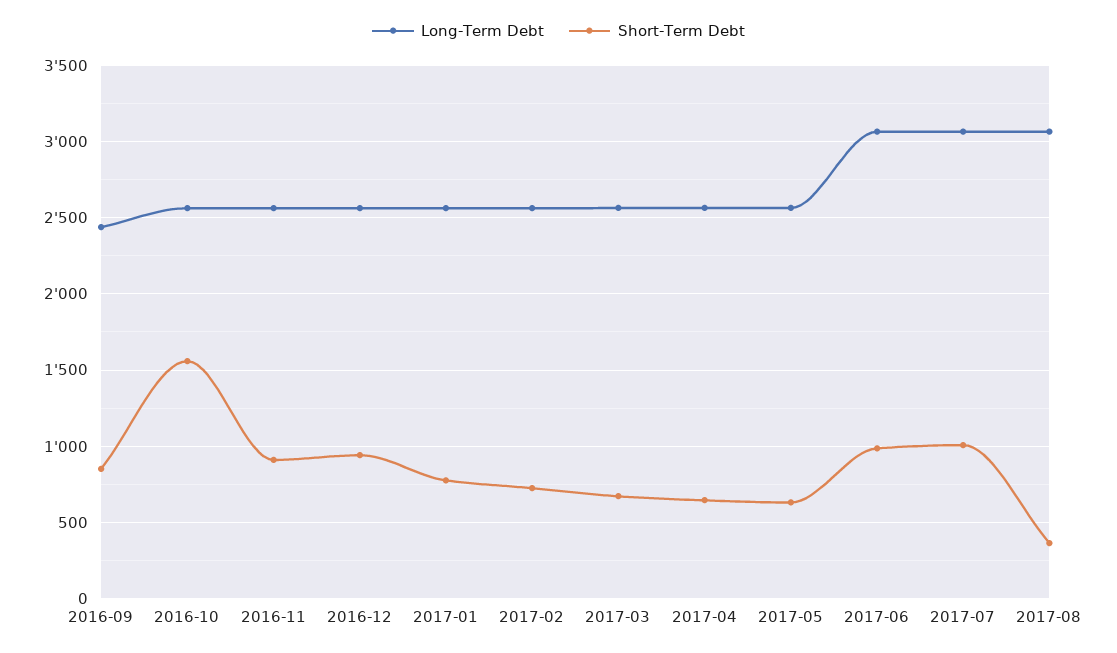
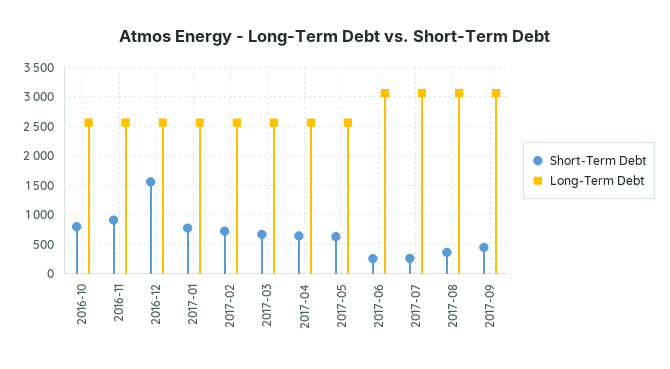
Long-Term Debt, 2016-09: 2450 -> none
Short-Term Debt, 2016-09: 850 -> none
Short-Term Debt, 2016-10: 1550 -> 750
Short-Term Debt, 2016-12: 950 -> 1500
Short-Term Debt, 2017-06: 1000 -> 250
Short-Term Debt, 2017-07: 1000 -> 250
Short-Term Debt, 2017-09: none -> 500
Long-Term Debt, 2017-09: none -> 3000

